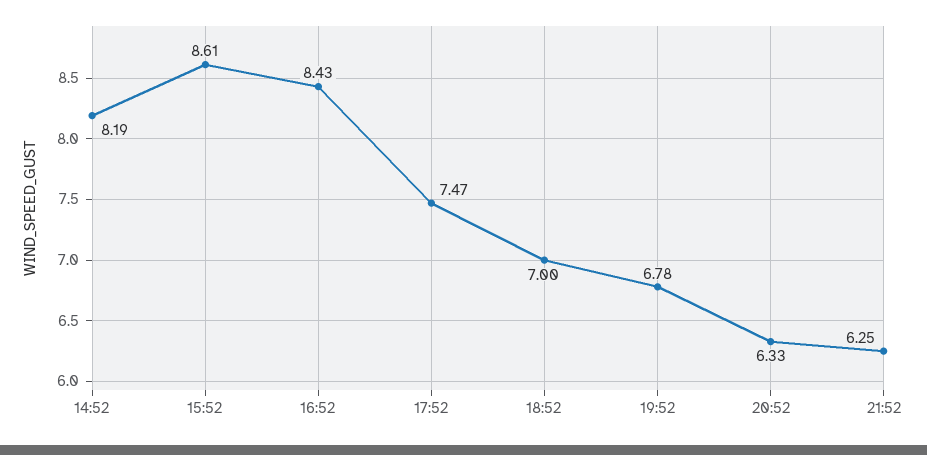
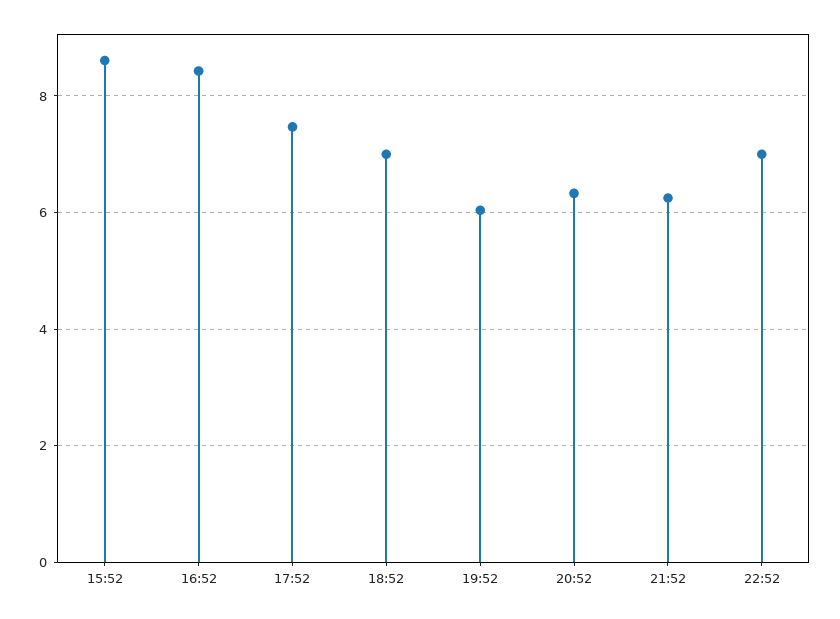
14:52: 8.19 -> none
19:52: 6.78 -> 6
22:52: none -> 7

